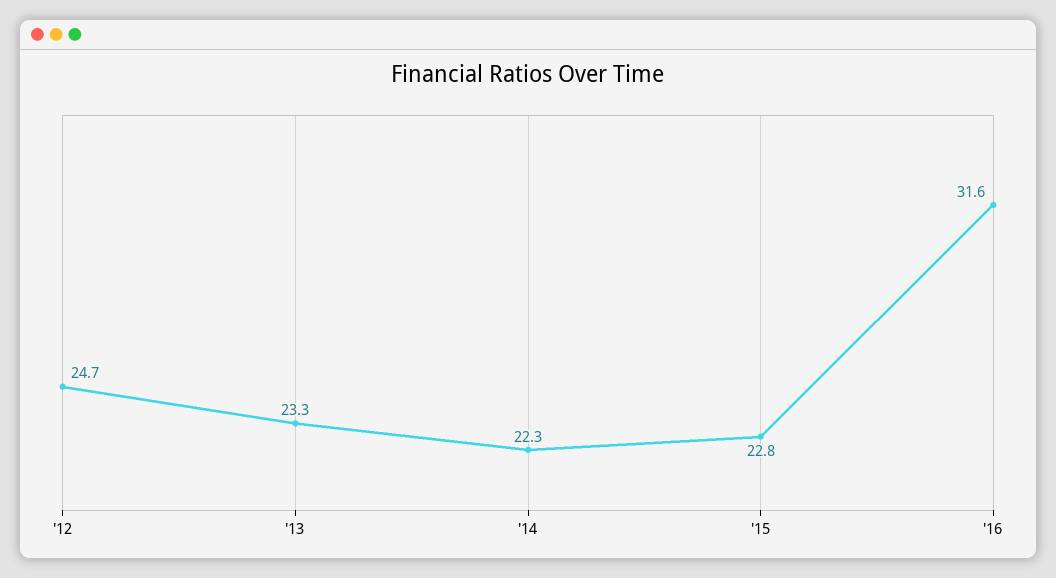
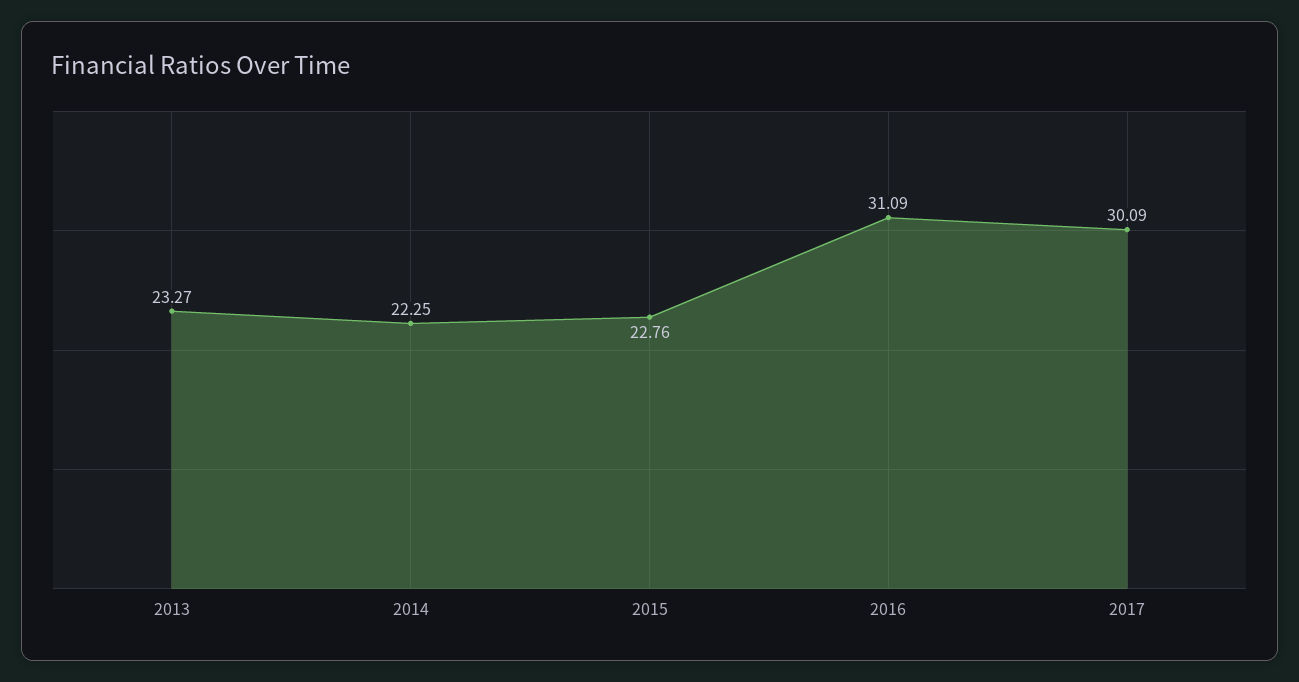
'12: 24.7 -> none
'16: 31.6 -> 31.09
2017: none -> 30.09

